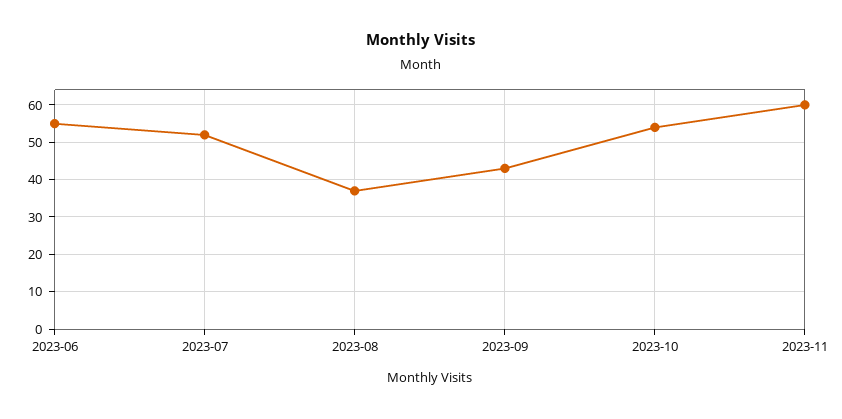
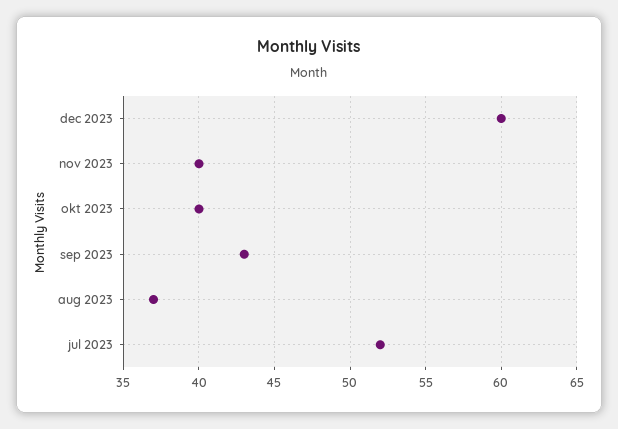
2023-06: 55 -> none
2023-10: 55 -> 40
2023-11: 60 -> 40
dec 2023: none -> 60

